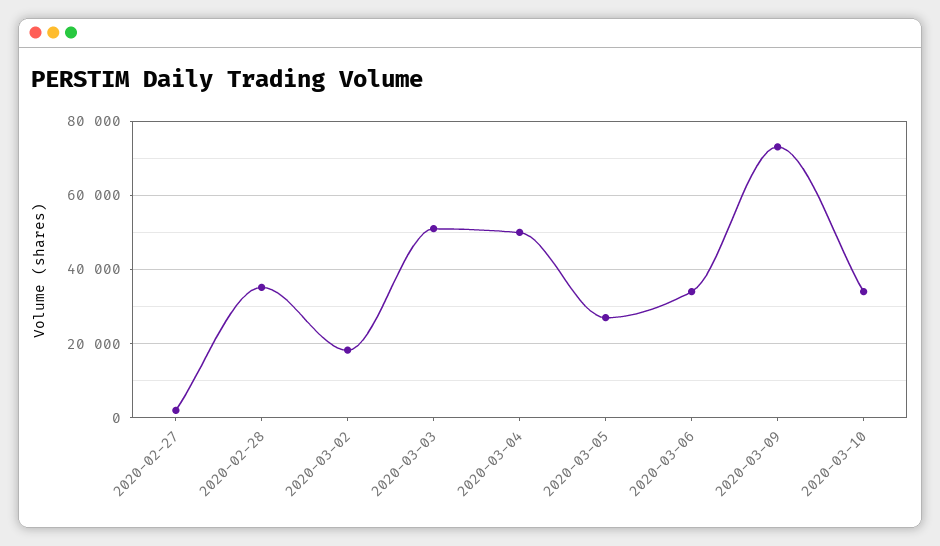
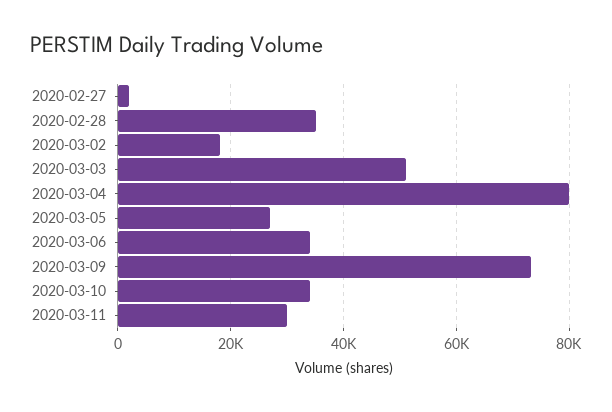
2020-03-04: 50000 -> 80000
2020-03-11: none -> 30000

